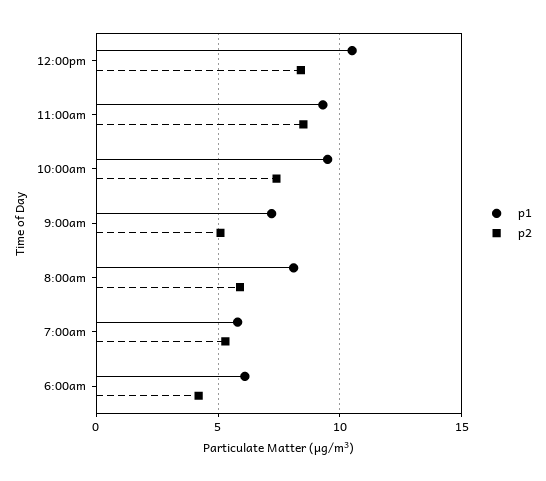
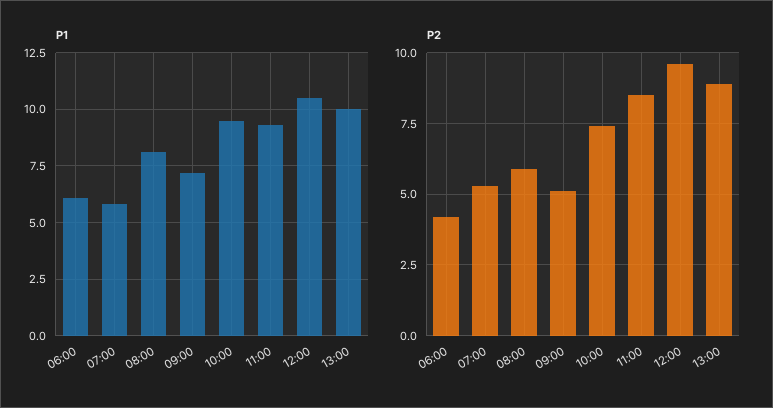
p2, 12:00pm: 8.5 -> 9.5
p1, 13:00: none -> 10
p2, 13:00: none -> 9

